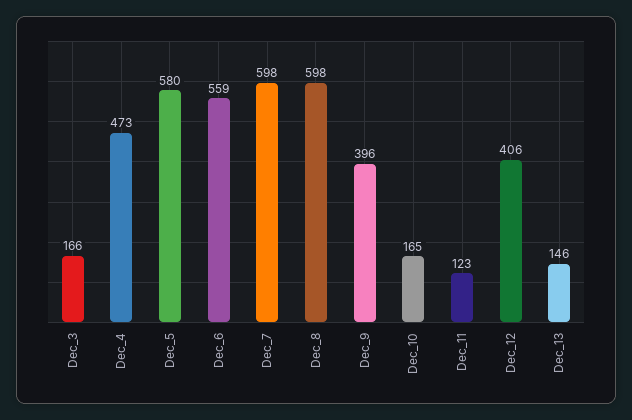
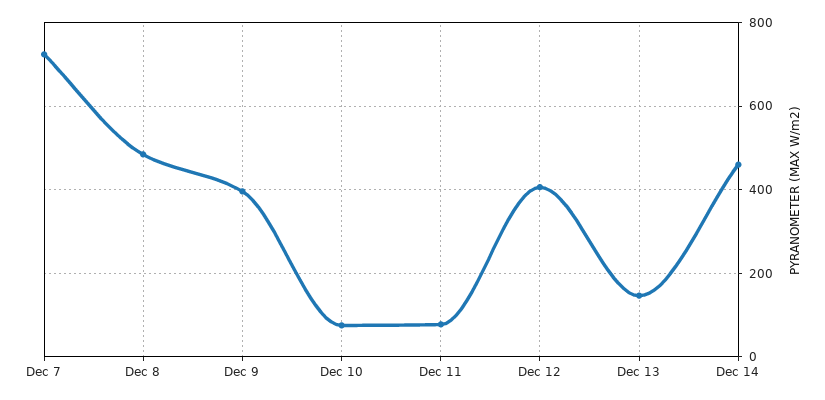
Dec_3: 166 -> none
Dec_4: 473 -> none
Dec_5: 580 -> none
Dec_6: 559 -> none
Dec_7: 598 -> 720
Dec_8: 598 -> 480
Dec_10: 165 -> 80
Dec_11: 123 -> 80
Dec 14: none -> 460

